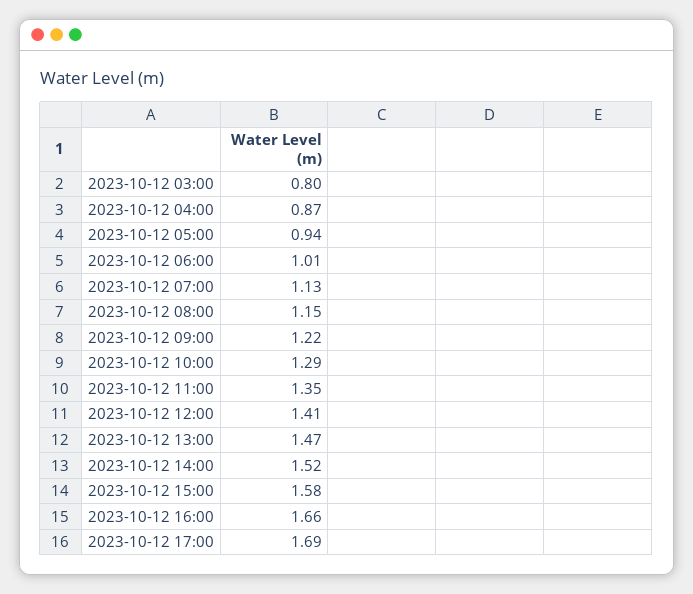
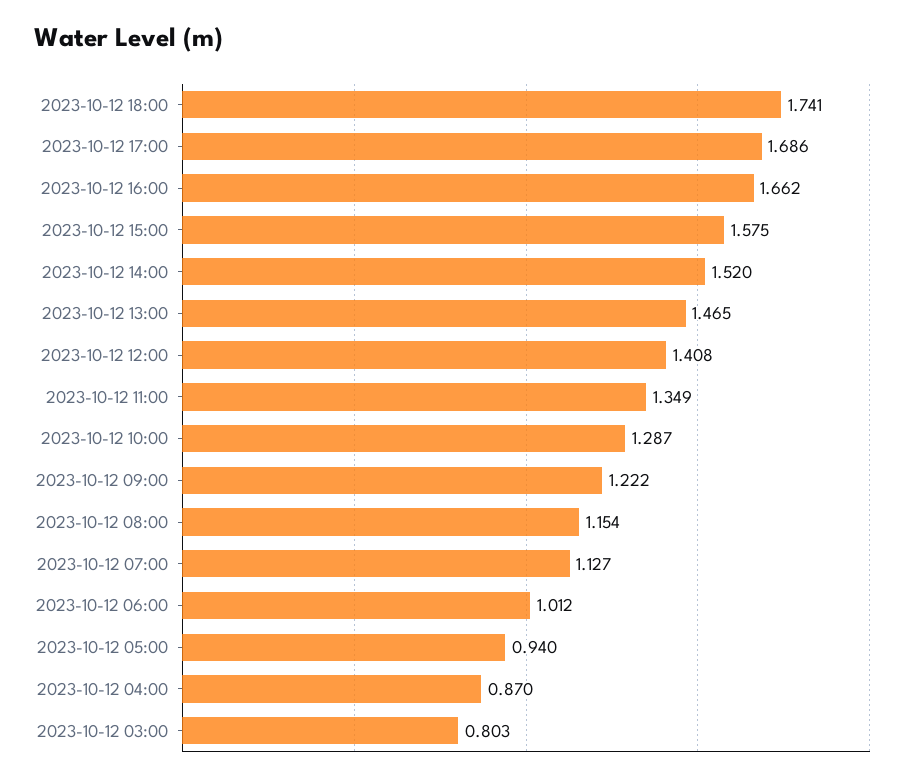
2023-10-12 18:00: none -> 1.741

